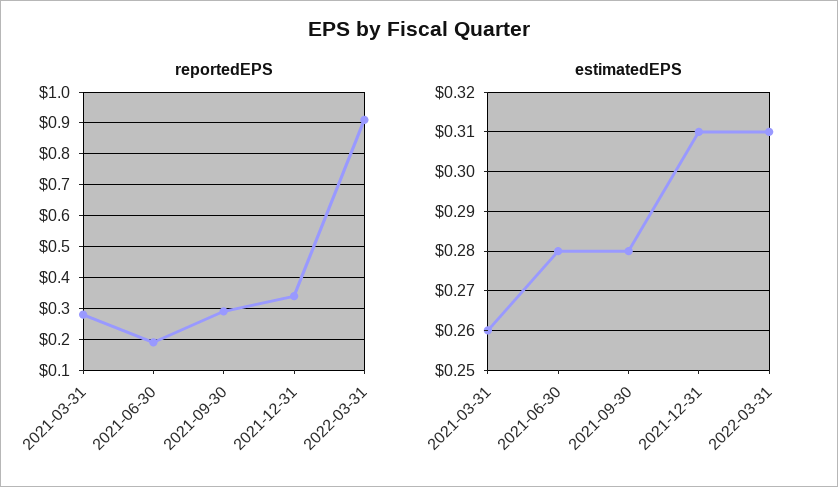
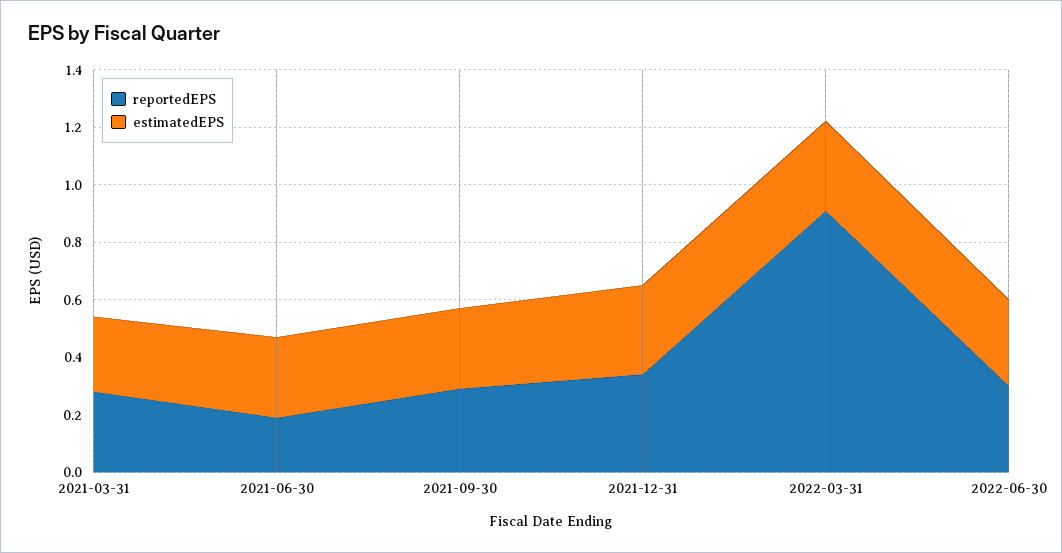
reportedEPS, 2022-06-30: none -> 0.3
estimatedEPS, 2022-06-30: none -> 0.3

